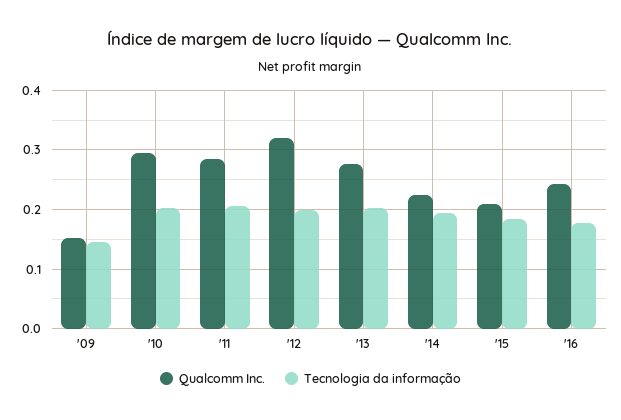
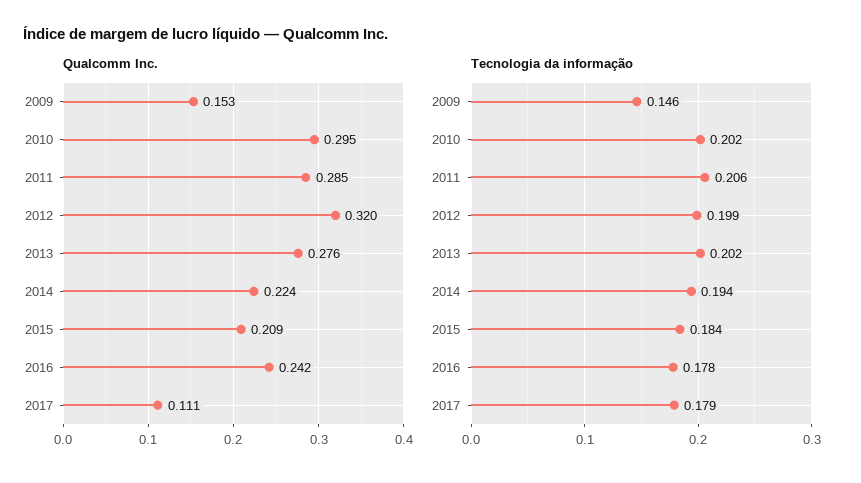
Qualcomm Inc., 2017: none -> 0.111
Tecnologia da informação, 2017: none -> 0.179

